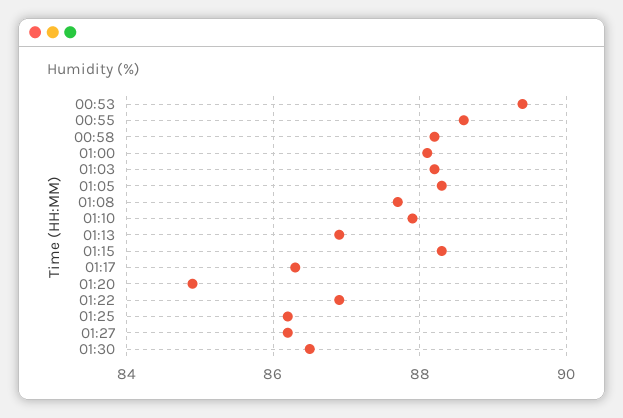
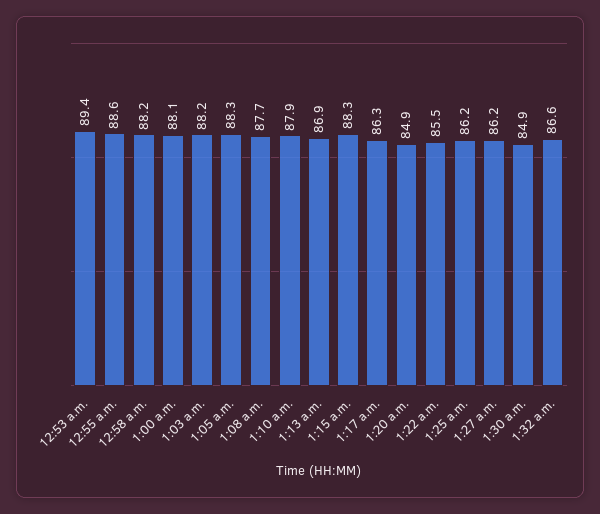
01:22: 87 -> 85.5
01:30: 86.5 -> 84.9
1:32 a.m.: none -> 86.6

